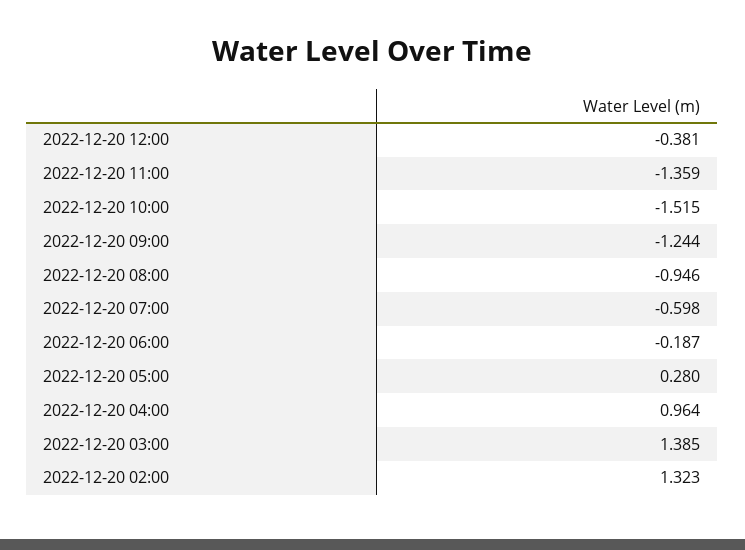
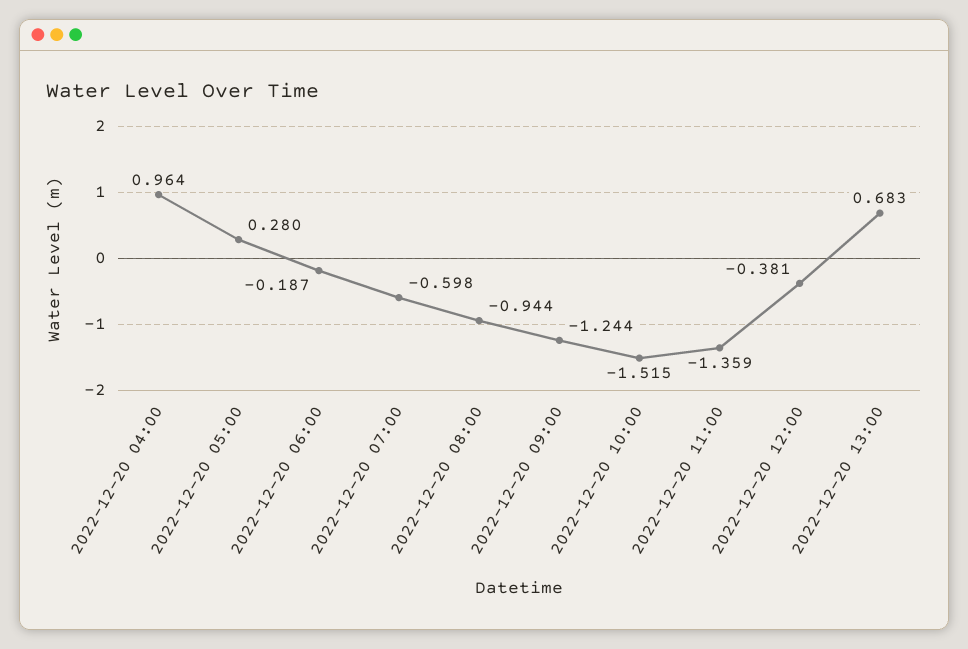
2022-12-20 08:00: -0.946 -> -0.944
2022-12-20 03:00: 1.385 -> none
2022-12-20 02:00: 1.323 -> none
2022-12-20 13:00: none -> 0.683

